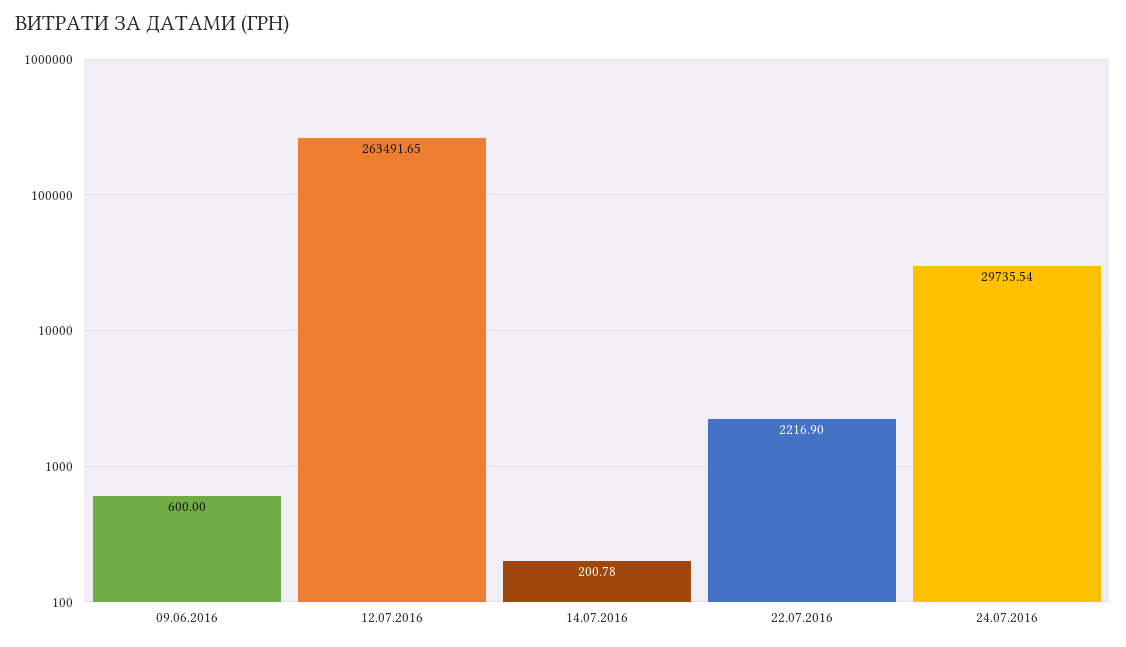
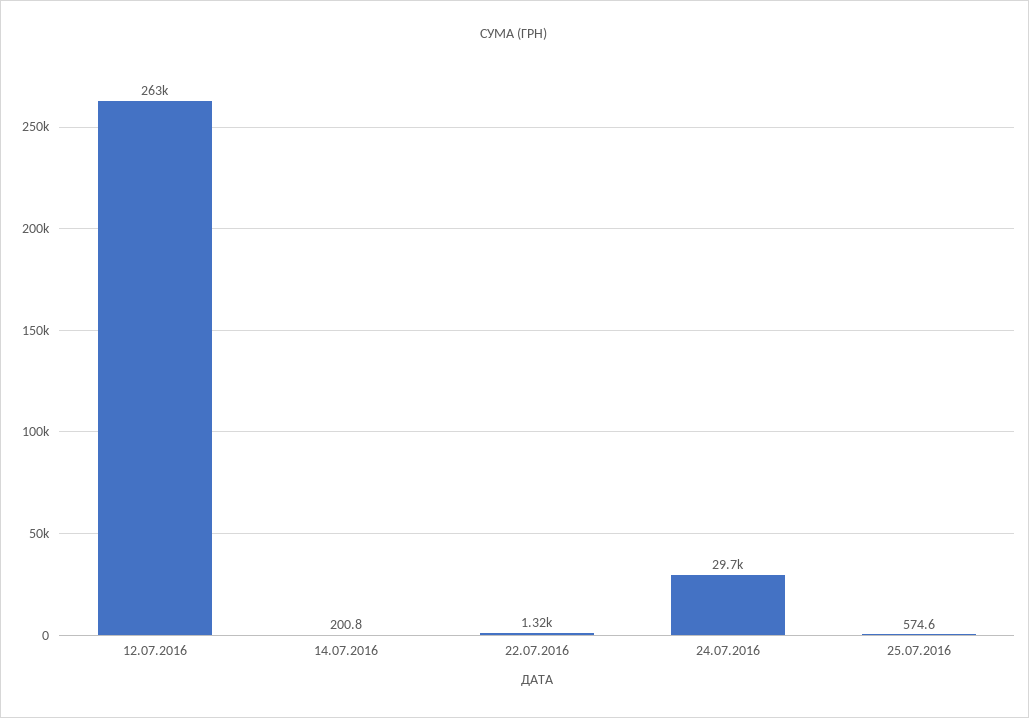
09.06.2016: 600 -> none
22.07.2016: 2216.9 -> 1320
25.07.2016: none -> 574.6

